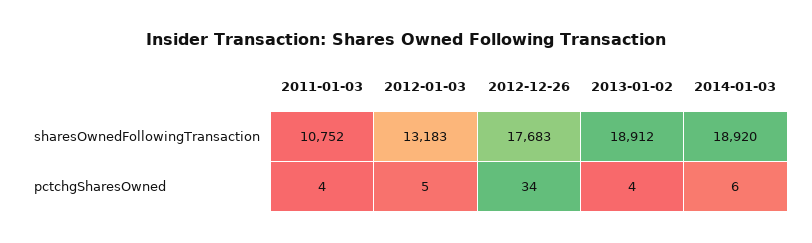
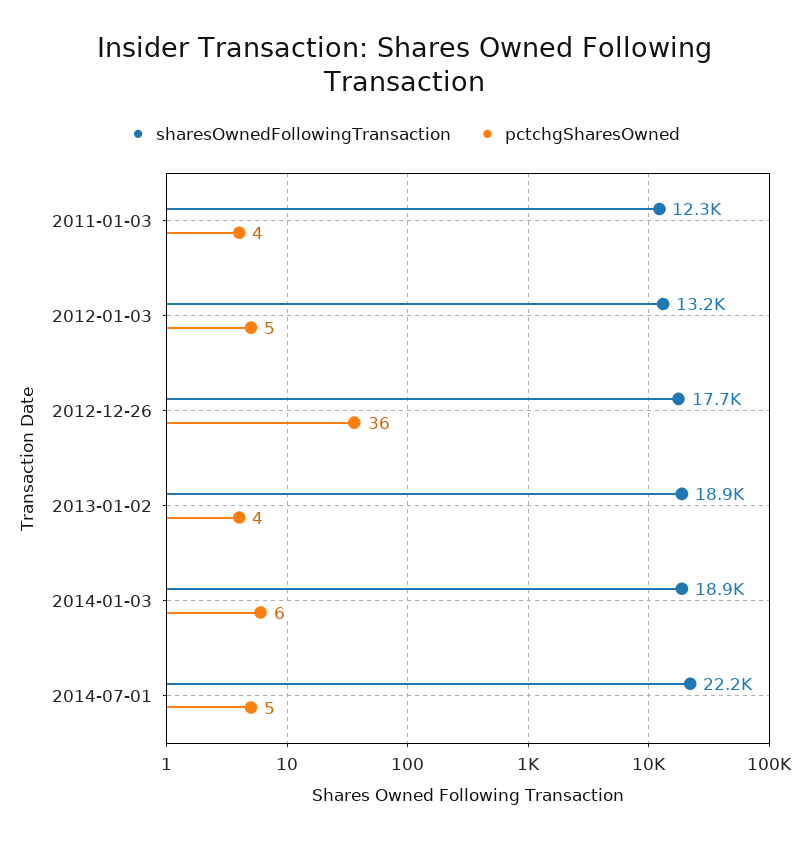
sharesOwnedFollowingTransaction, 2011-01-03: 10752 -> 12300
pctchgSharesOwned, 2012-12-26: 34 -> 36
sharesOwnedFollowingTransaction, 2014-07-01: none -> 22200
pctchgSharesOwned, 2014-07-01: none -> 5

